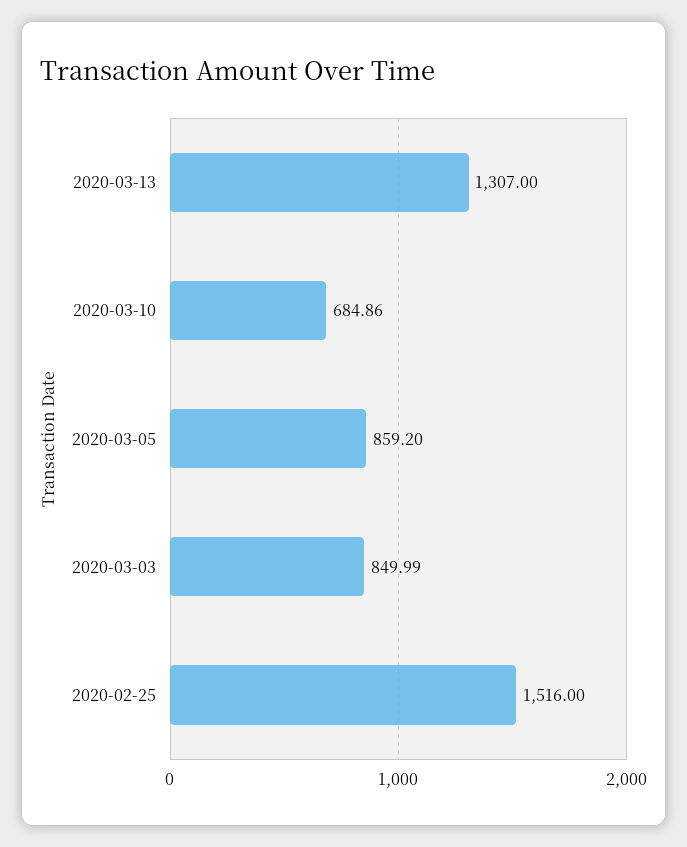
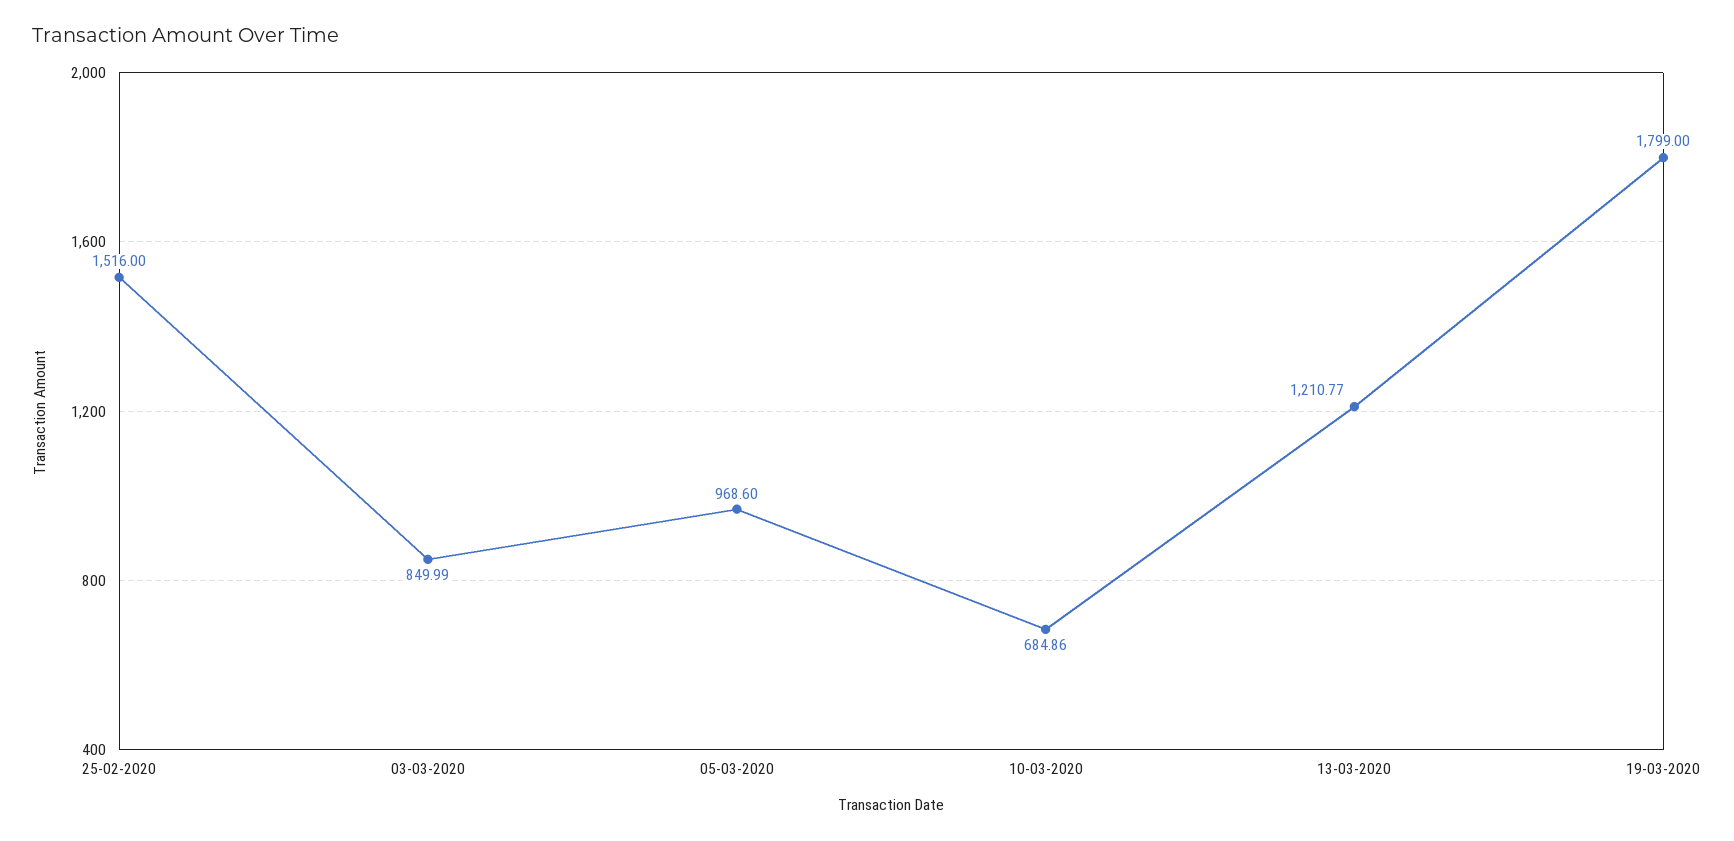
2020-03-13: 1307 -> 1210.77
2020-03-05: 859.2 -> 968.6
19-03-2020: none -> 1799

